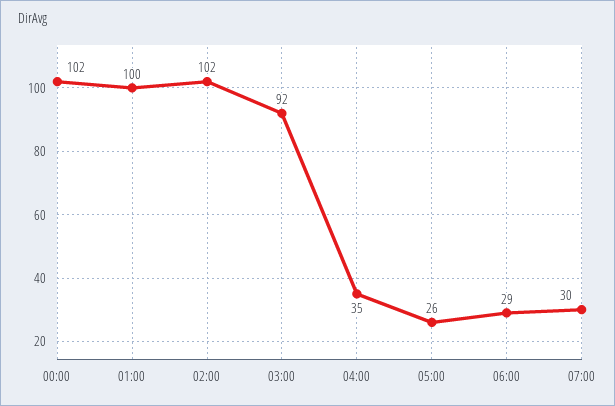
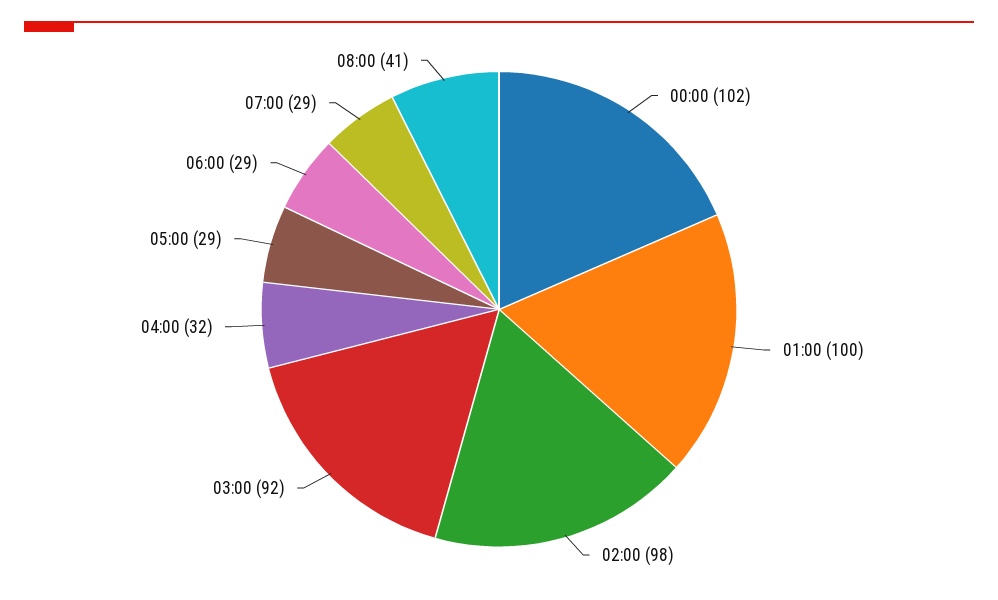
02:00: 102 -> 98
04:00: 35 -> 32
05:00: 26 -> 29
07:00: 30 -> 29
08:00: none -> 41

